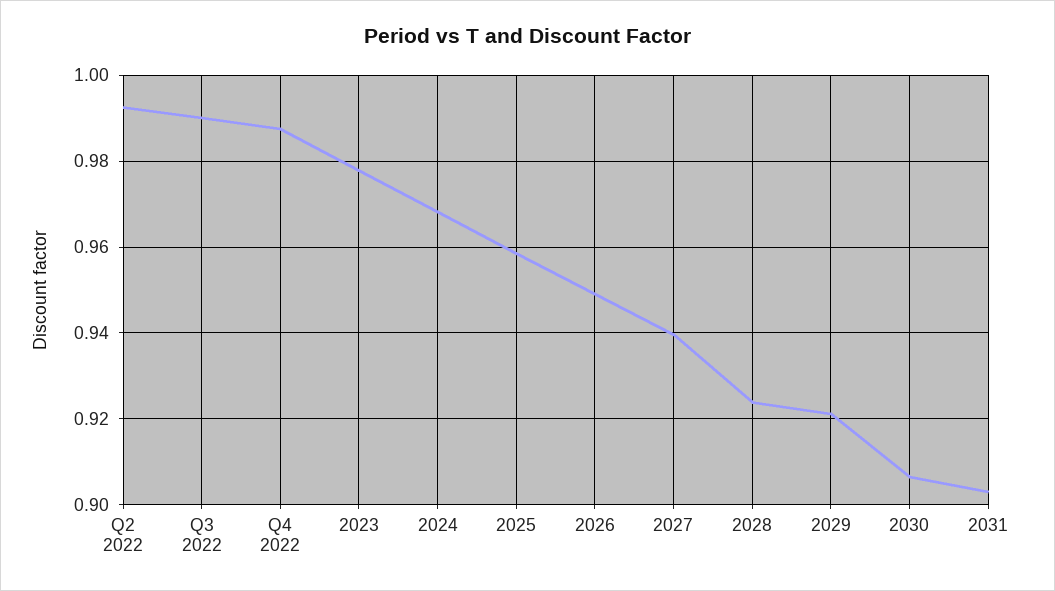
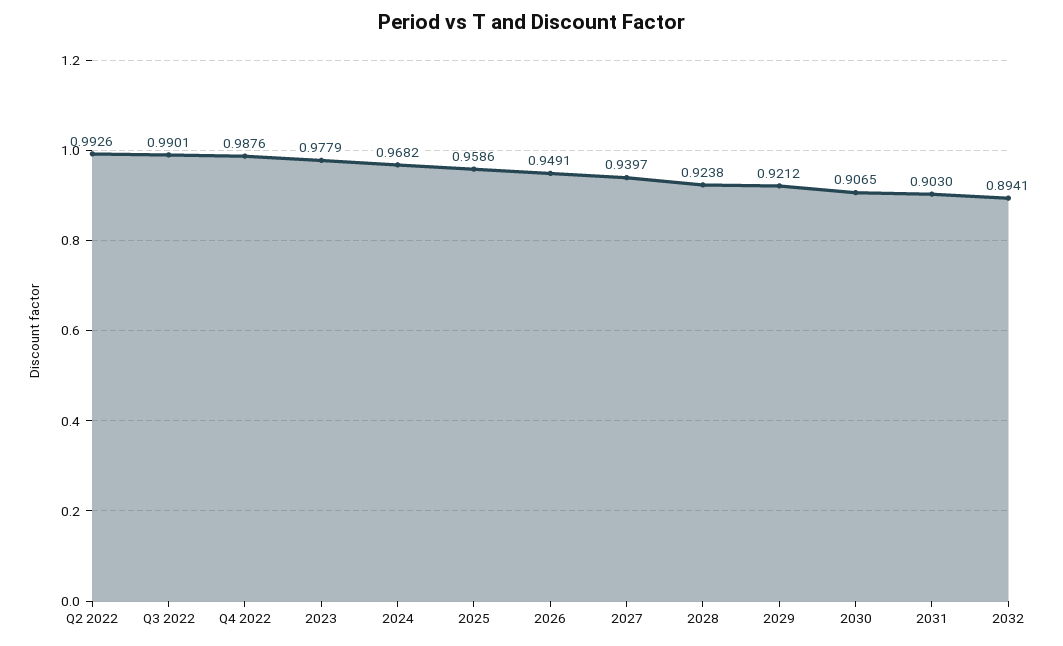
2032: none -> 0.8941

